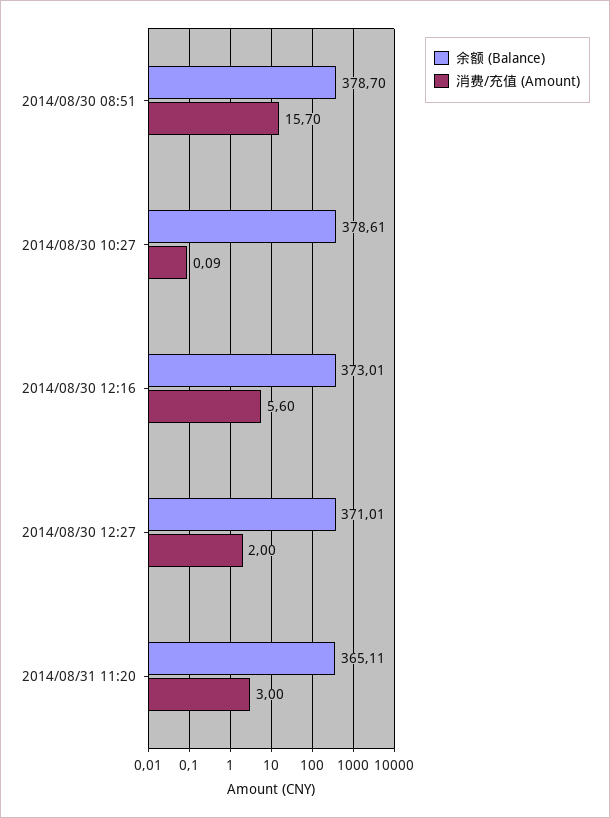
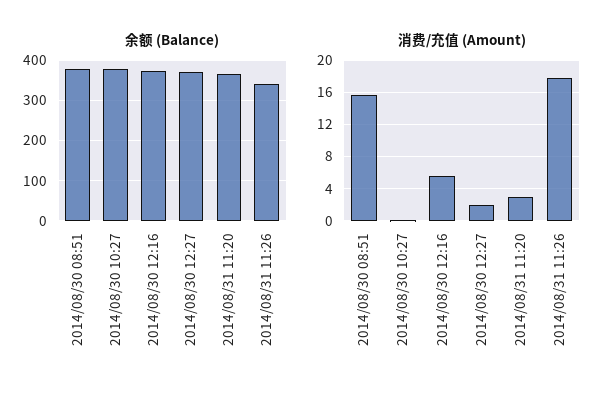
余额 (Balance), 2014/08/31 11:26: none -> 340
消费/充值 (Amount), 2014/08/31 11:26: none -> 18

